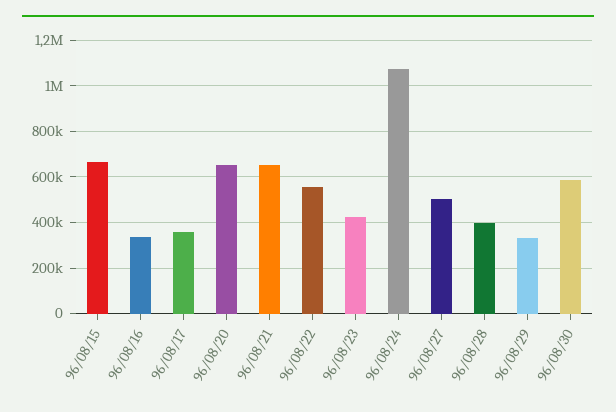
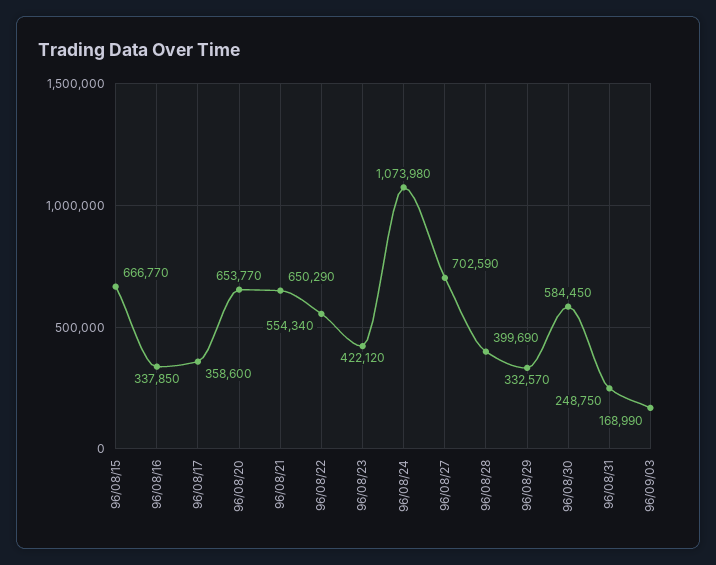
96/08/27: 500000 -> 702590
96/08/31: none -> 248750
96/09/03: none -> 168990

